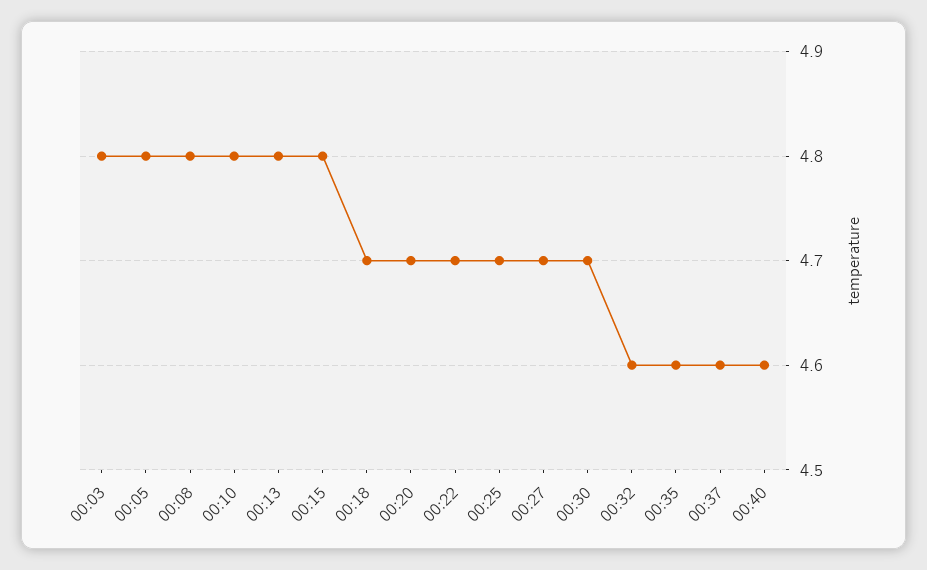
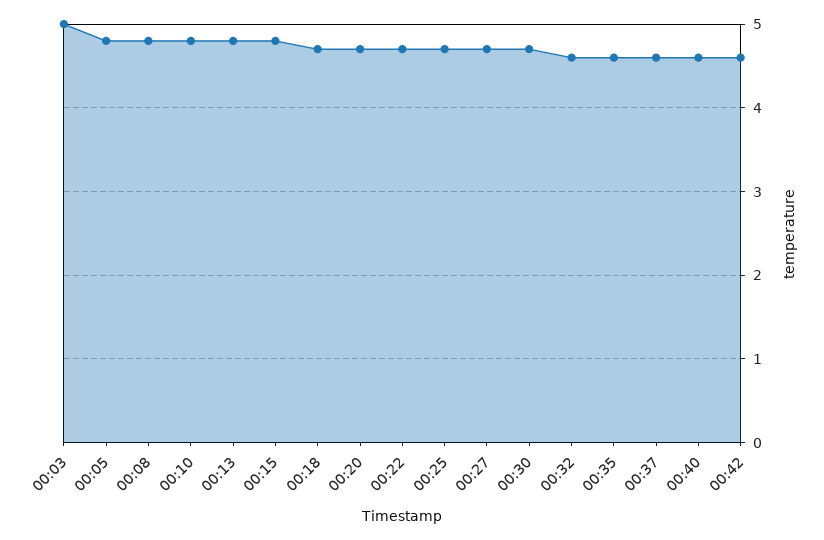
00:03: 4.8 -> 5
00:42: none -> 4.6

